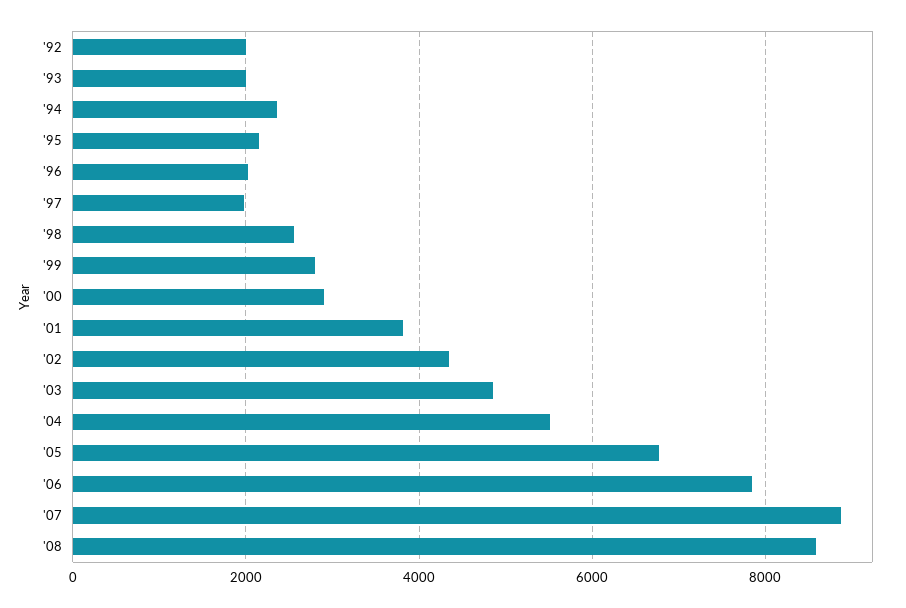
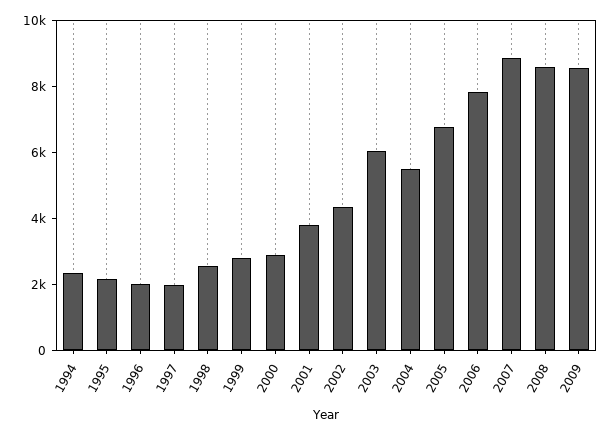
'92: 2000 -> none
'93: 2000 -> none
'03: 4800 -> 6000
2009: none -> 8500

